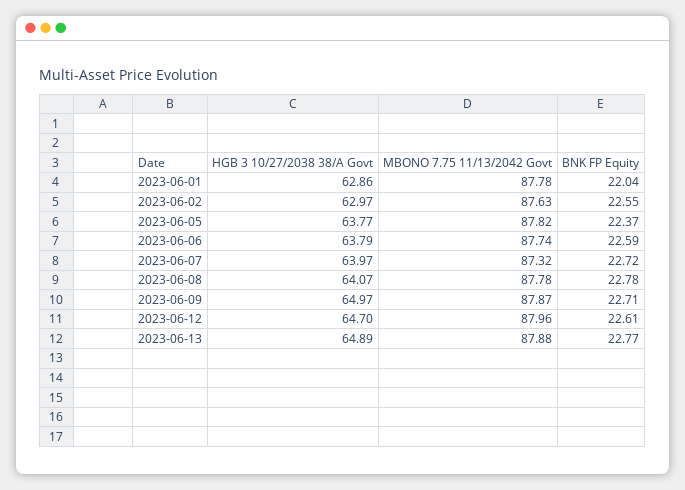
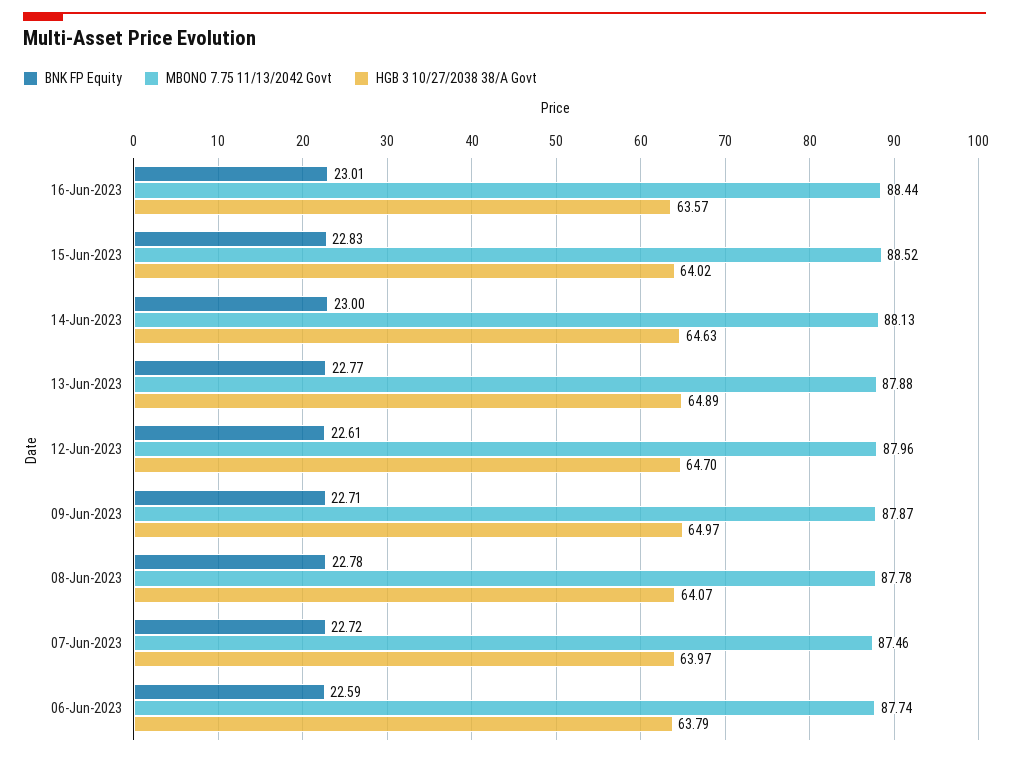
HGB 3 10/27/2038 38/A Govt, 2023-06-01: 62.86 -> none
MBONO 7.75 11/13/2042 Govt, 2023-06-01: 87.78 -> none
BNK FP Equity, 2023-06-01: 22.04 -> none
HGB 3 10/27/2038 38/A Govt, 2023-06-02: 62.97 -> none
MBONO 7.75 11/13/2042 Govt, 2023-06-02: 87.63 -> none
BNK FP Equity, 2023-06-02: 22.55 -> none
HGB 3 10/27/2038 38/A Govt, 2023-06-05: 63.77 -> none
MBONO 7.75 11/13/2042 Govt, 2023-06-05: 87.82 -> none
BNK FP Equity, 2023-06-05: 22.37 -> none
MBONO 7.75 11/13/2042 Govt, 2023-06-07: 87.32 -> 87.46
BNK FP Equity, 16-Jun-2023: none -> 23.01
MBONO 7.75 11/13/2042 Govt, 16-Jun-2023: none -> 88.44
HGB 3 10/27/2038 38/A Govt, 16-Jun-2023: none -> 63.57
BNK FP Equity, 15-Jun-2023: none -> 22.83
MBONO 7.75 11/13/2042 Govt, 15-Jun-2023: none -> 88.52
HGB 3 10/27/2038 38/A Govt, 15-Jun-2023: none -> 64.02
BNK FP Equity, 14-Jun-2023: none -> 23
MBONO 7.75 11/13/2042 Govt, 14-Jun-2023: none -> 88.13
HGB 3 10/27/2038 38/A Govt, 14-Jun-2023: none -> 64.63

